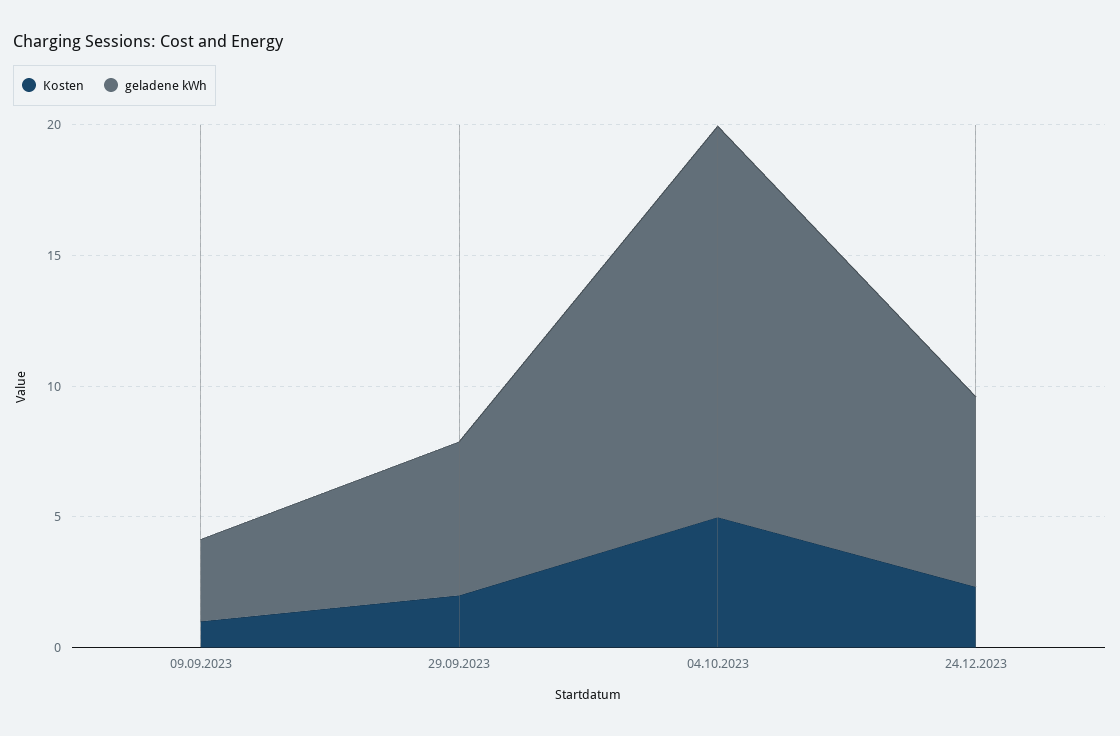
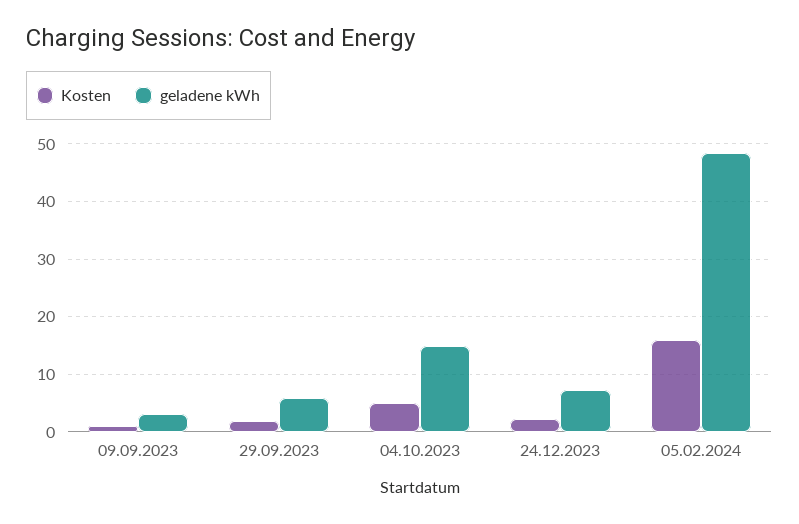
Kosten, 05.02.2024: none -> 16
geladene kWh, 05.02.2024: none -> 48

